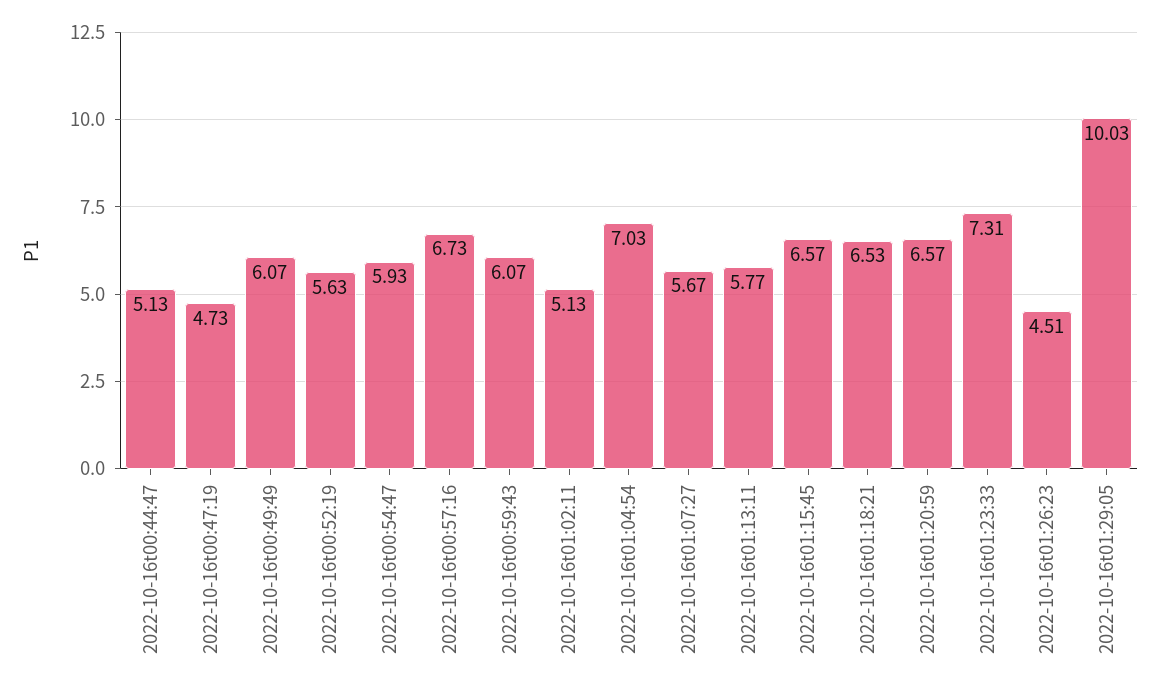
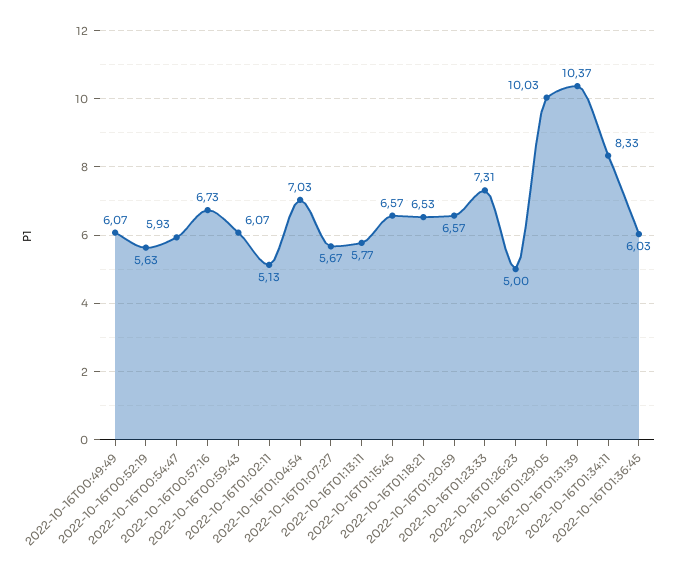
2022-10-16t00:44:47: 5.13 -> none
2022-10-16t00:47:19: 4.73 -> none
2022-10-16t01:26:23: 4.51 -> 5
2022-10-16T01:31:39: none -> 10.37
2022-10-16T01:34:11: none -> 8.33
2022-10-16T01:36:45: none -> 6.03

